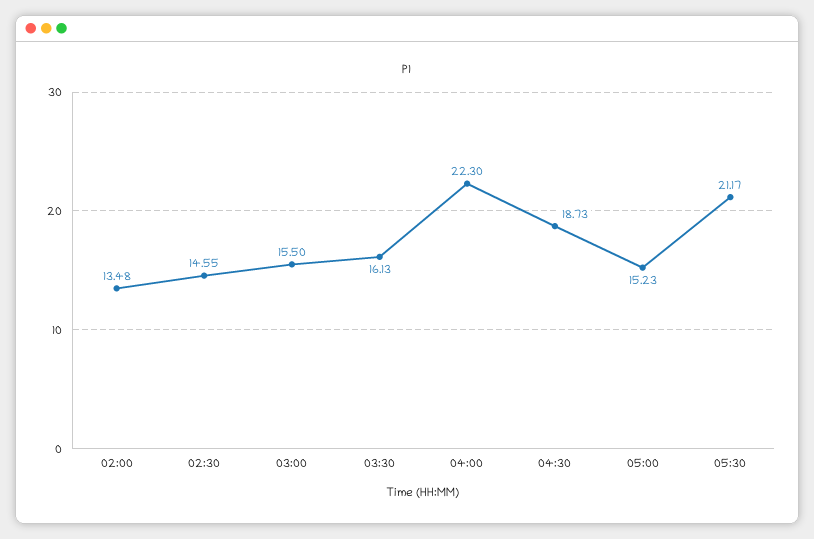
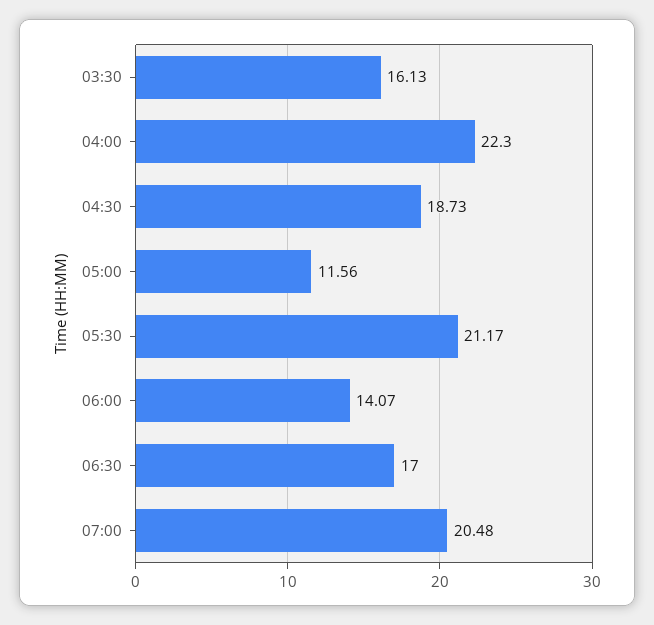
02:00: 13.48 -> none
02:30: 14.55 -> none
03:00: 15.5 -> none
05:00: 15.23 -> 11.56
06:00: none -> 14.07
06:30: none -> 17
07:00: none -> 20.48

